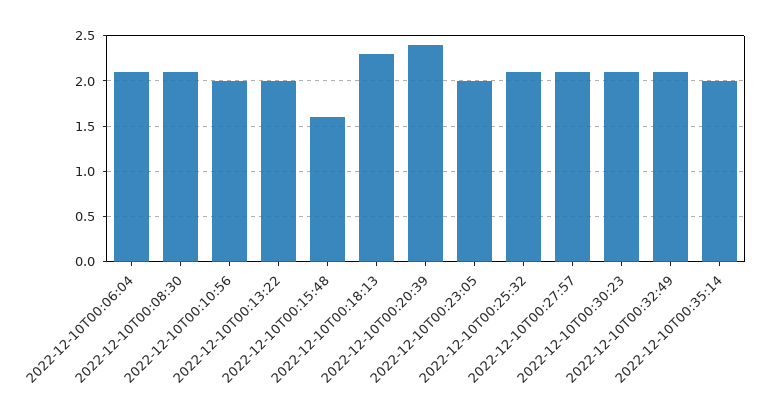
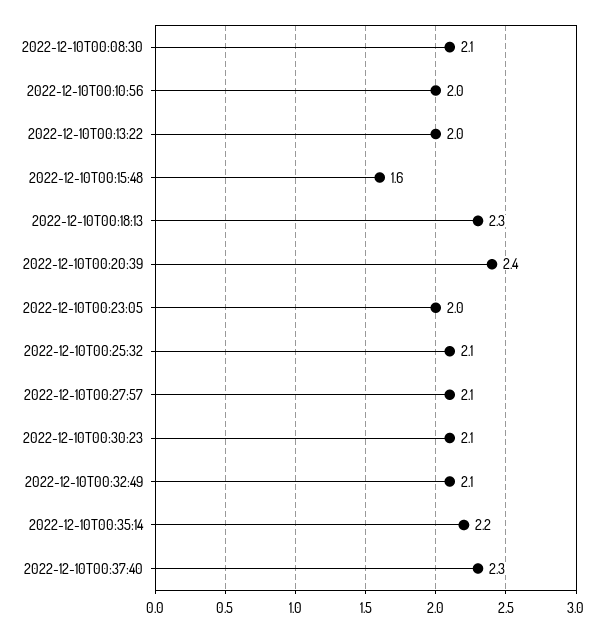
2022-12-10T00:06:04: 2.1 -> none
2022-12-10T00:35:14: 2 -> 2.2
2022-12-10T00:37:40: none -> 2.3

